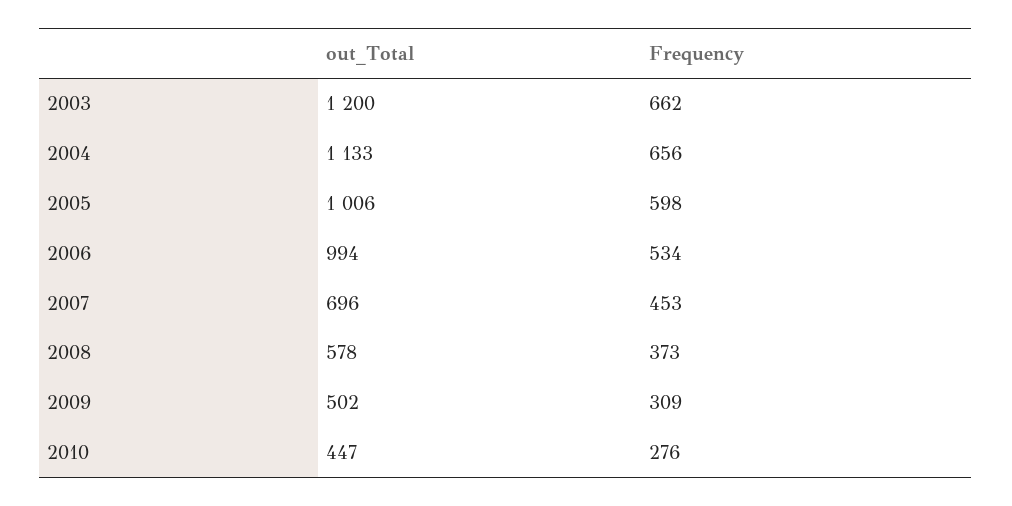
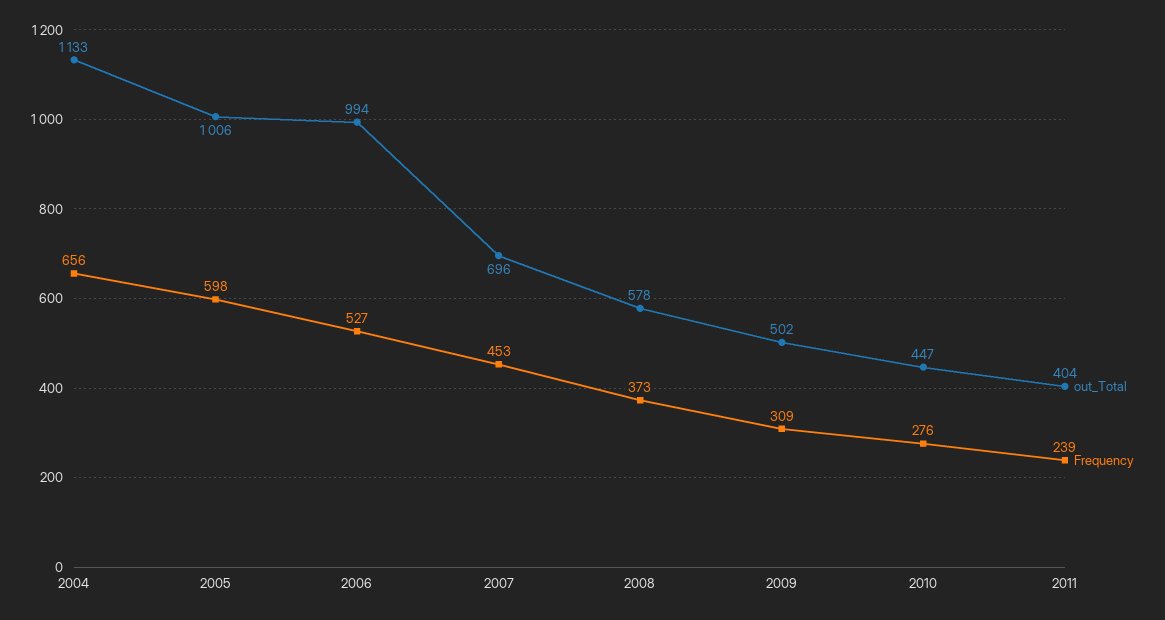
out_Total, 2003: 1200 -> none
Frequency, 2003: 662 -> none
Frequency, 2006: 534 -> 527
out_Total, 2011: none -> 404
Frequency, 2011: none -> 239

